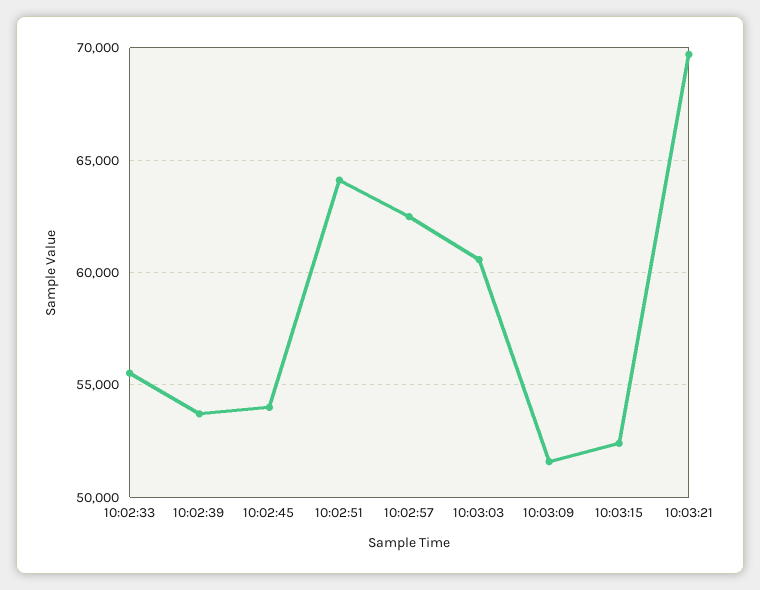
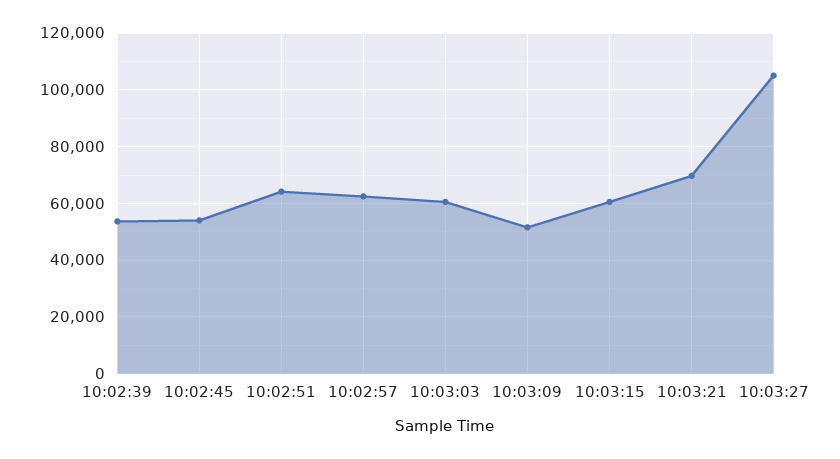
10:02:33: 55500 -> none
10:03:15: 52500 -> 60000
10:03:27: none -> 105000

